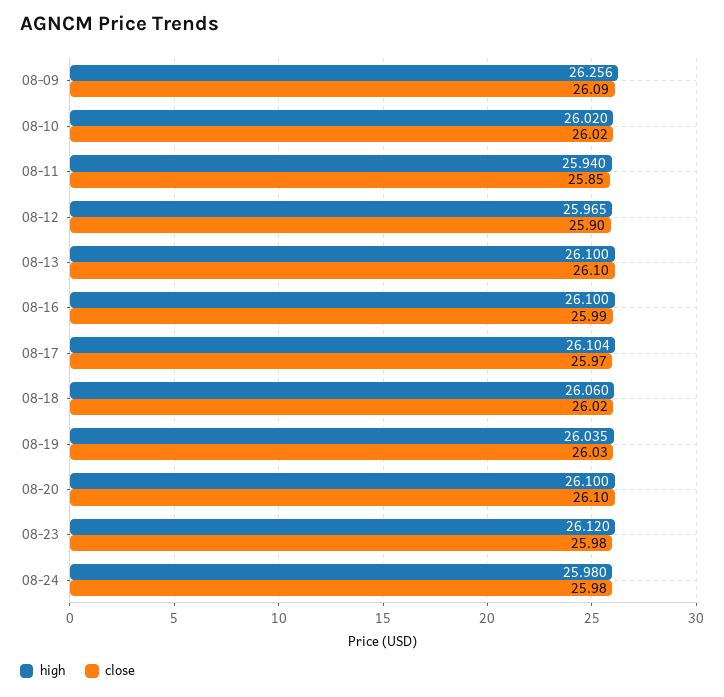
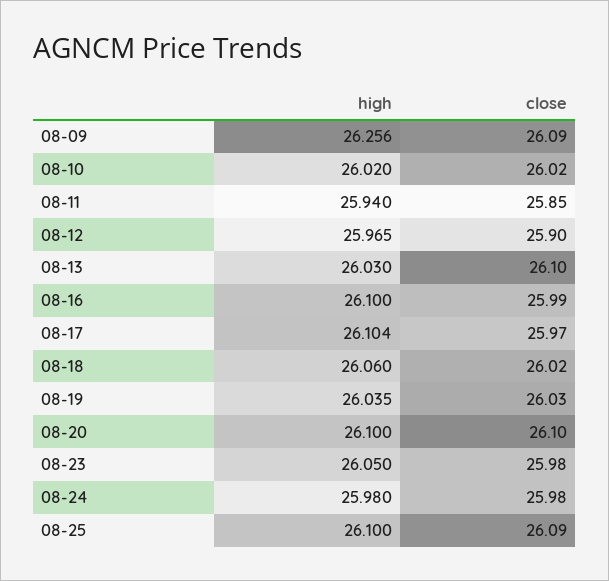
high, 08-13: 26.1 -> 26.03
high, 08-23: 26.12 -> 26.05
high, 08-25: none -> 26.1
close, 08-25: none -> 26.09

